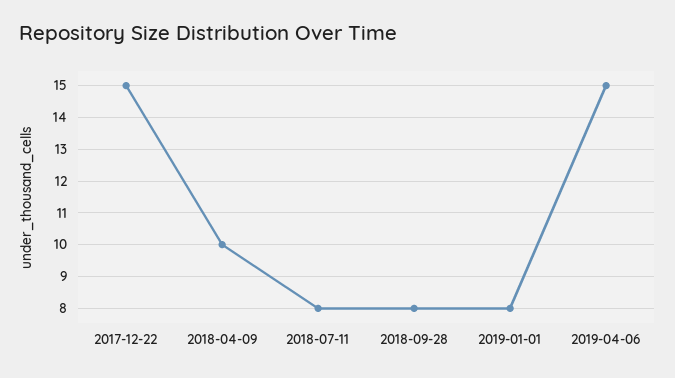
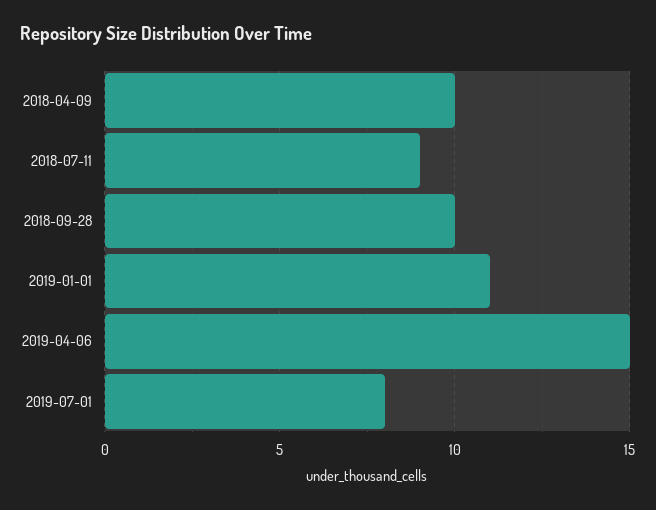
2017-12-22: 15 -> none
2018-07-11: 8 -> 9
2018-09-28: 8 -> 10
2019-01-01: 8 -> 11
2019-07-01: none -> 8

